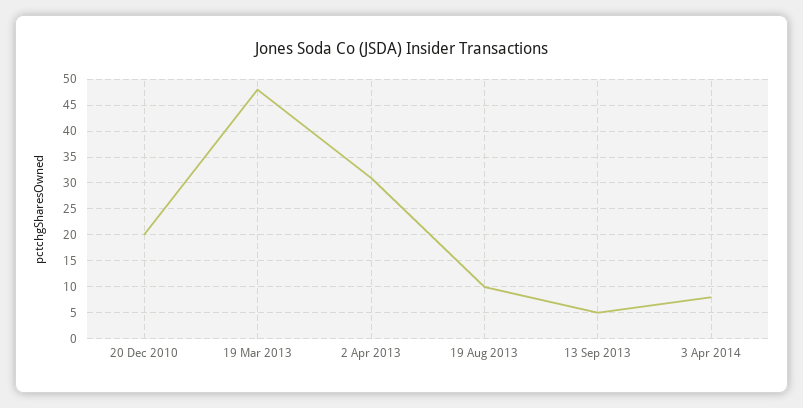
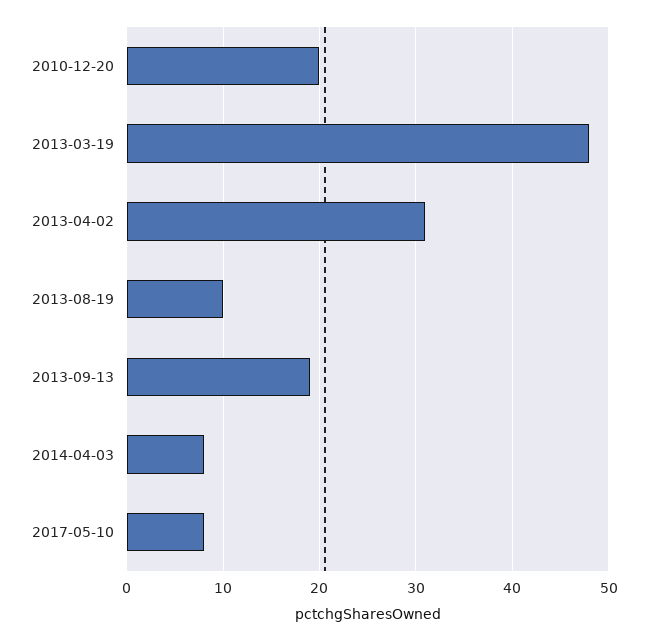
13 Sep 2013: 5 -> 19
2017-05-10: none -> 8

